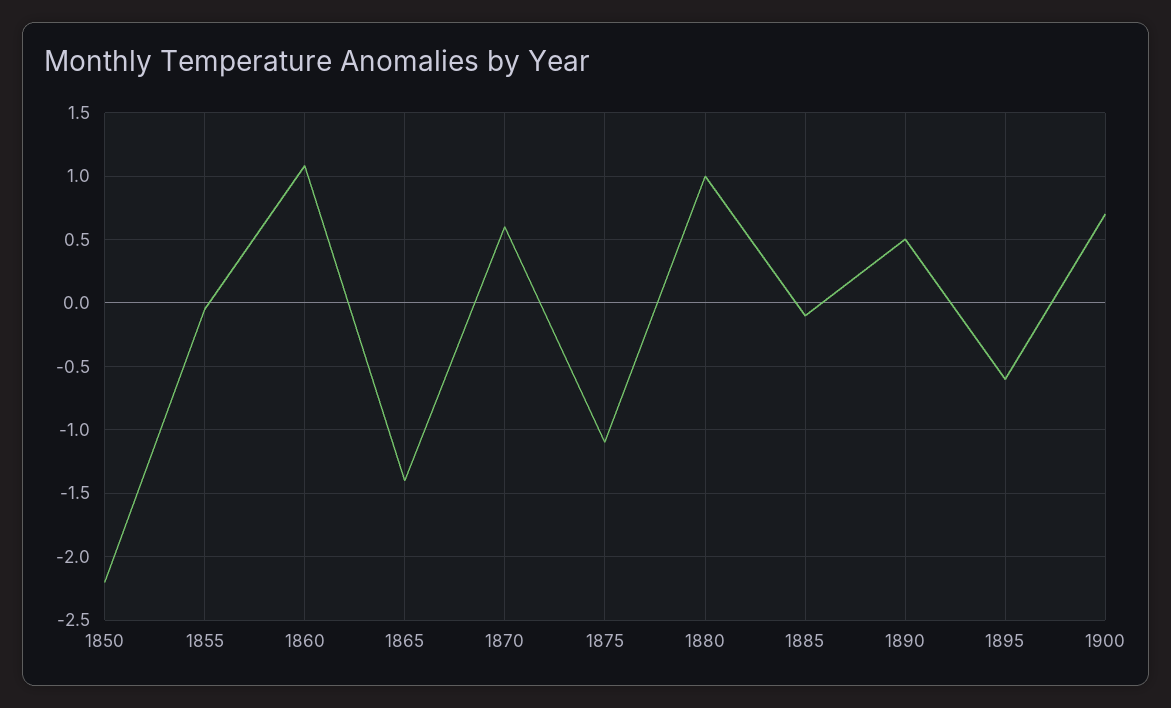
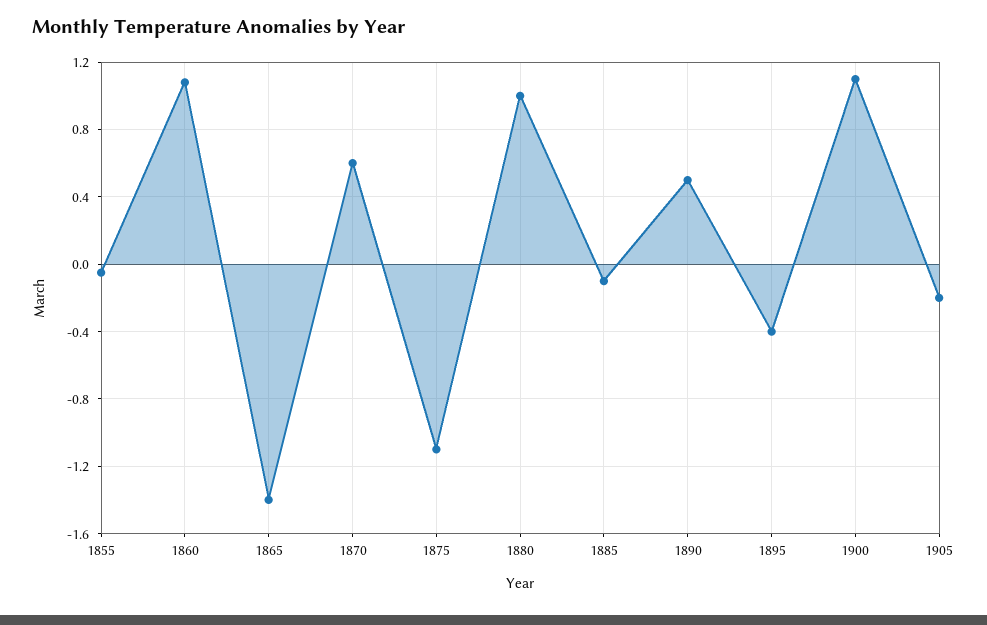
1850: -2.2 -> none
1895: -0.6 -> -0.4
1900: 0.7 -> 1.1
1905: none -> -0.2

